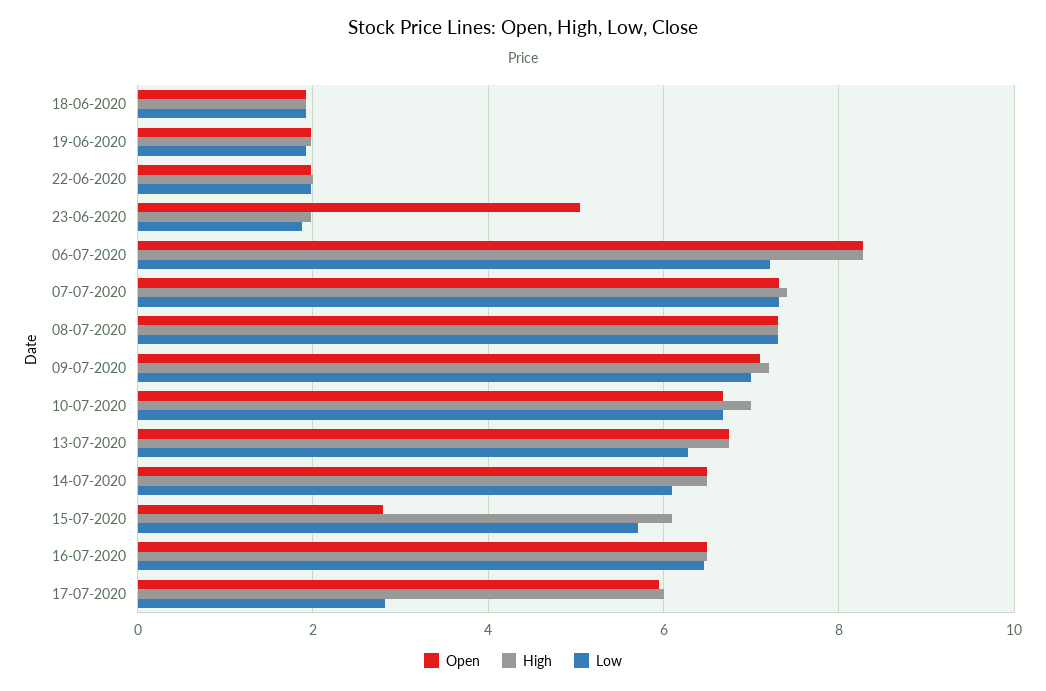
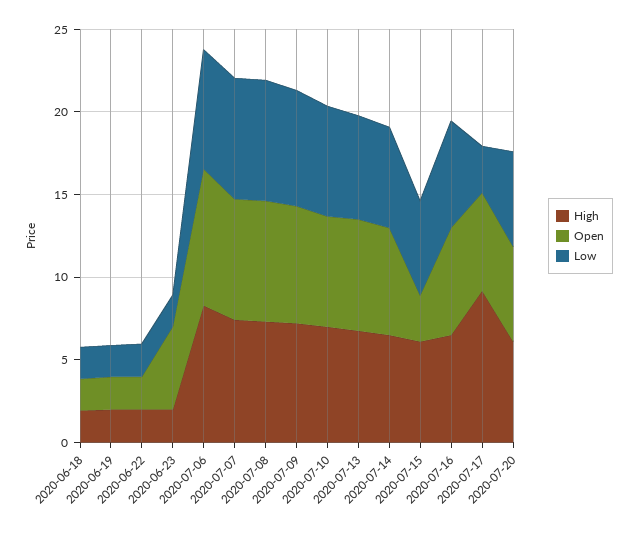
High, 17-07-2020: 6 -> 9
High, 2020-07-20: none -> 6
Open, 2020-07-20: none -> 6
Low, 2020-07-20: none -> 6

